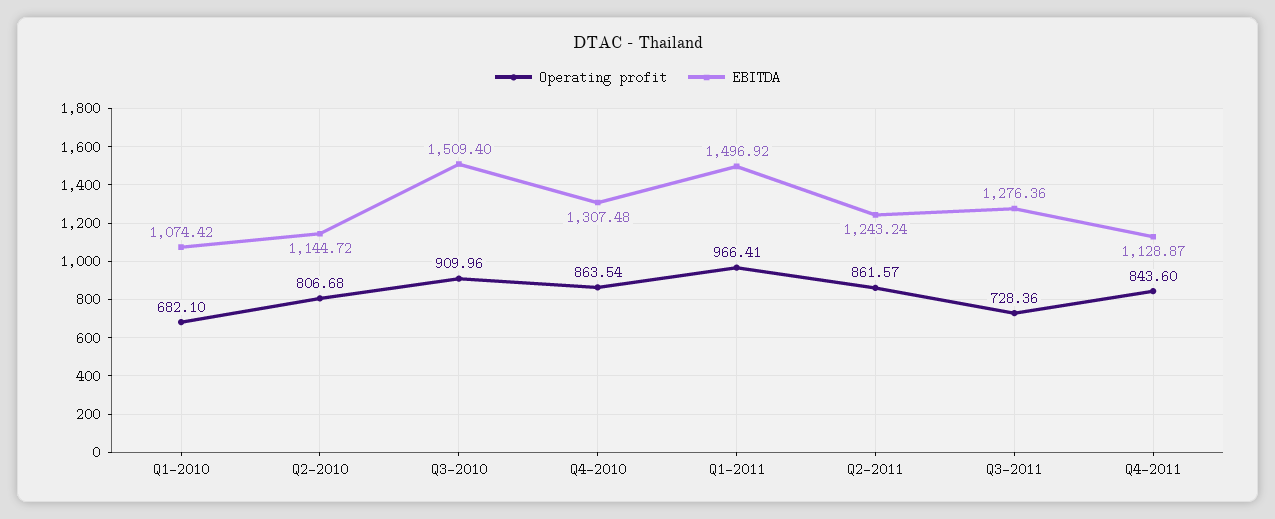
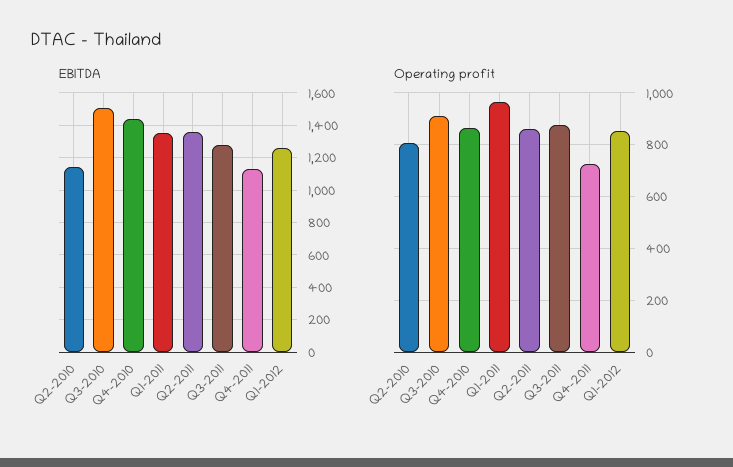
Operating profit, Q1-2010: 682.1 -> none
EBITDA, Q1-2010: 1074.42 -> none
EBITDA, Q4-2010: 1307.48 -> 1450
EBITDA, Q1-2011: 1496.92 -> 1350
EBITDA, Q2-2011: 1243.24 -> 1350
Operating profit, Q3-2011: 728.36 -> 875
Operating profit, Q4-2011: 843.6 -> 725
EBITDA, Q1-2012: none -> 1250
Operating profit, Q1-2012: none -> 850

